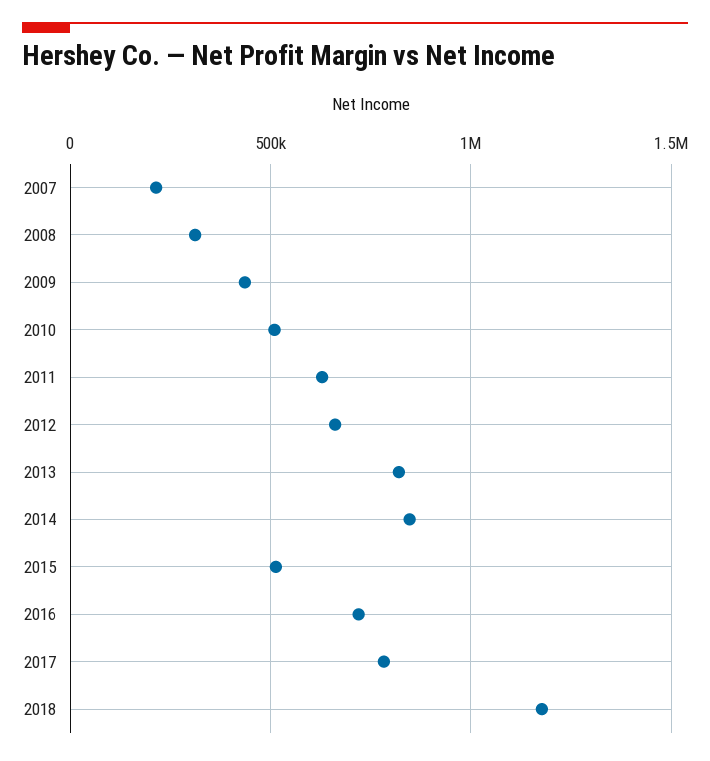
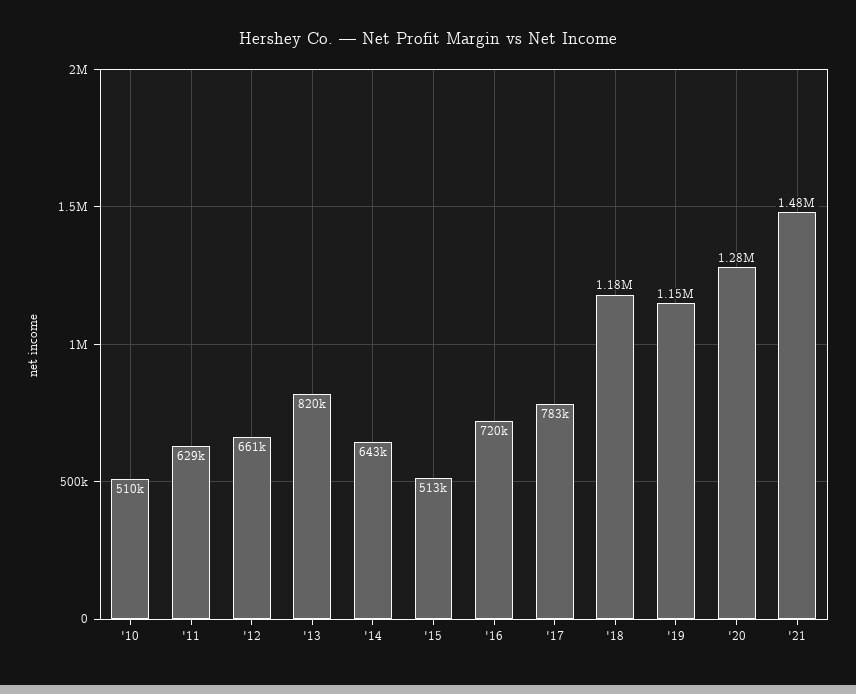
2007: 200000 -> none
2008: 300000 -> none
2009: 450000 -> none
2014: 850000 -> 643000
'19: none -> 1150000
'20: none -> 1280000
'21: none -> 1480000

